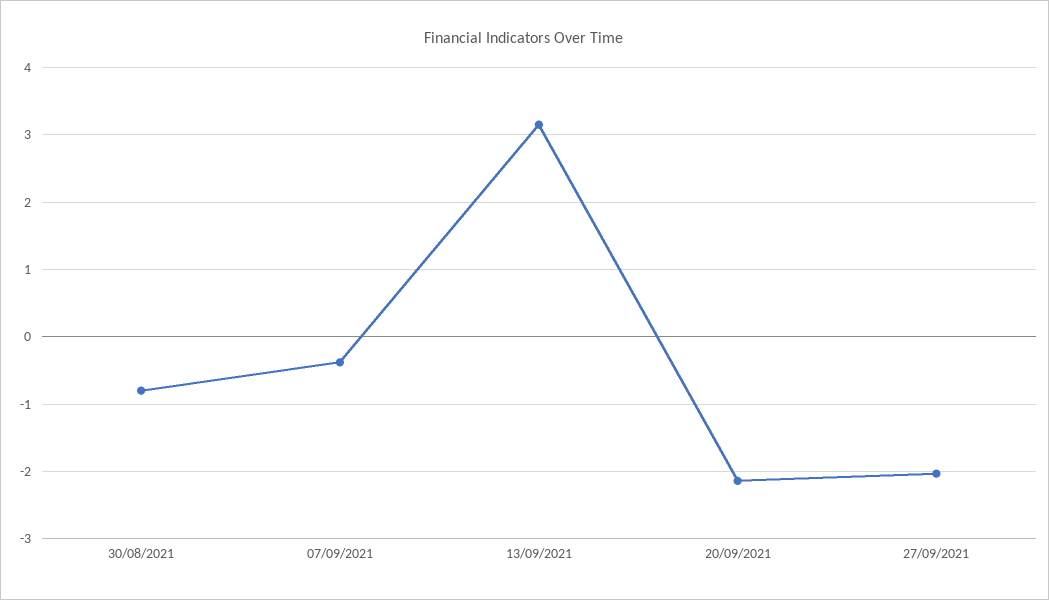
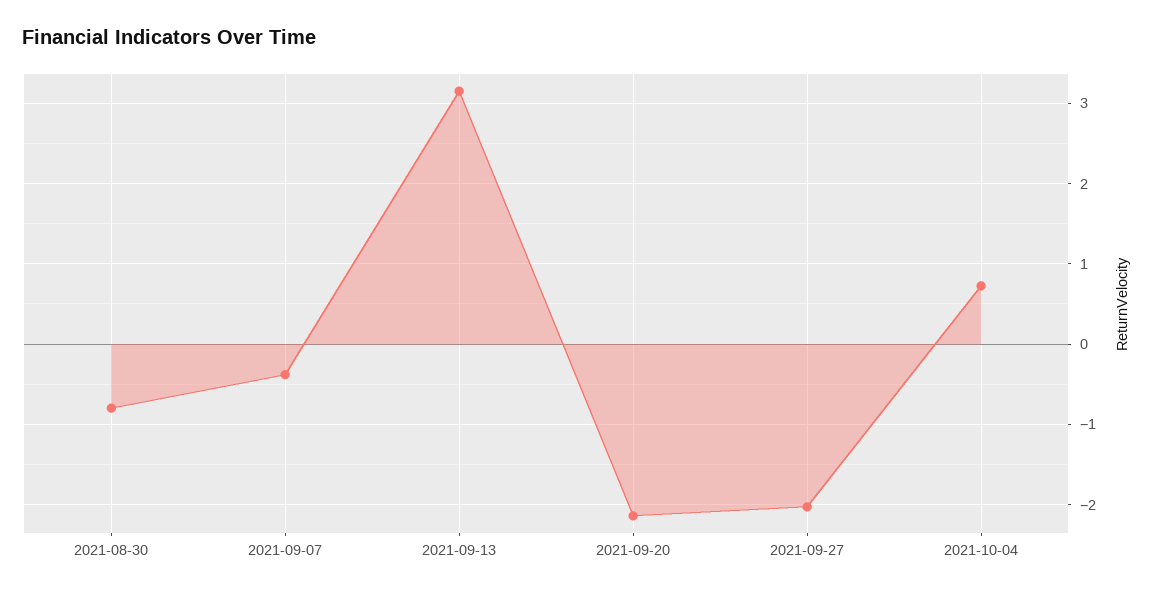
2021-10-04: none -> 0.7

